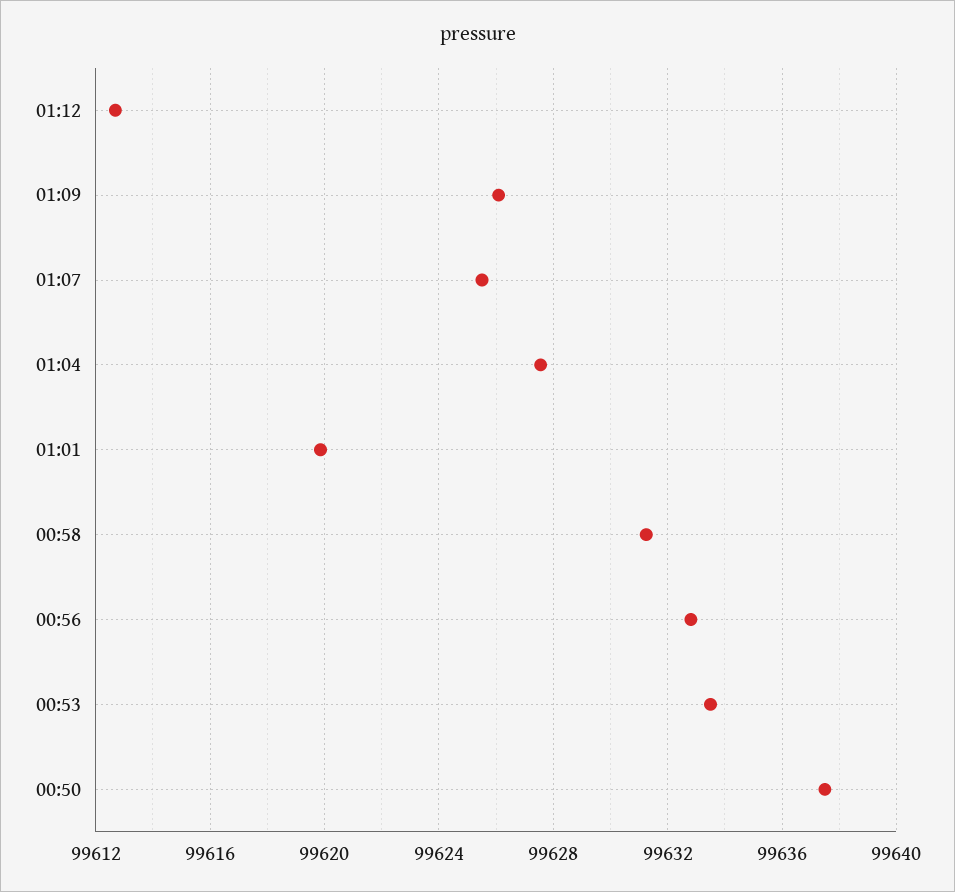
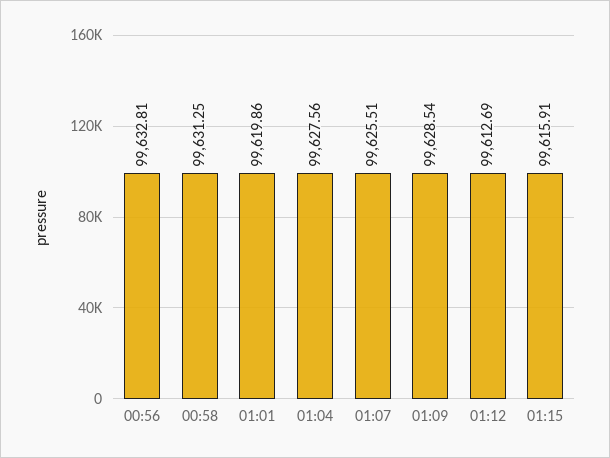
01:09: 99626 -> 99628.54
00:53: 99633.5 -> none
00:50: 99637.5 -> none
01:15: none -> 99615.91

